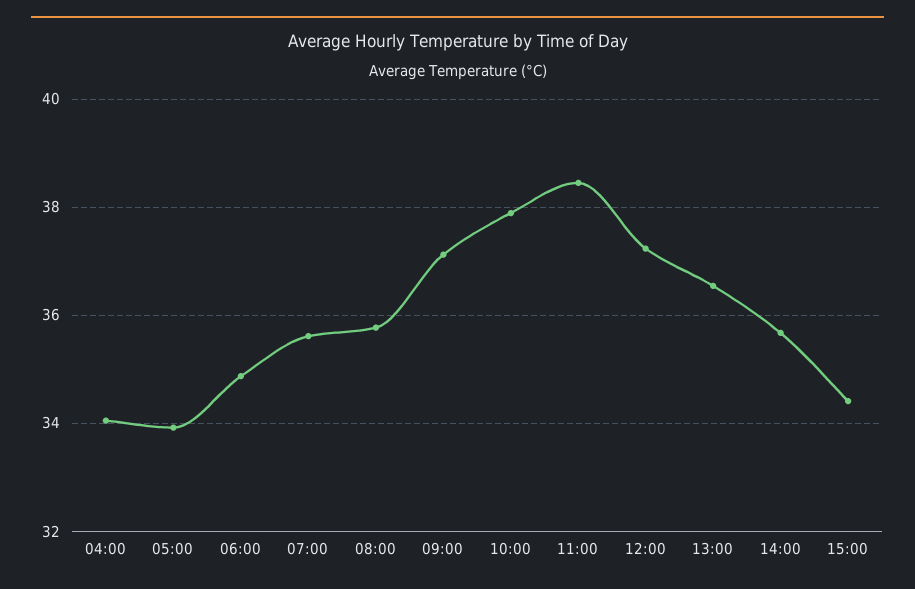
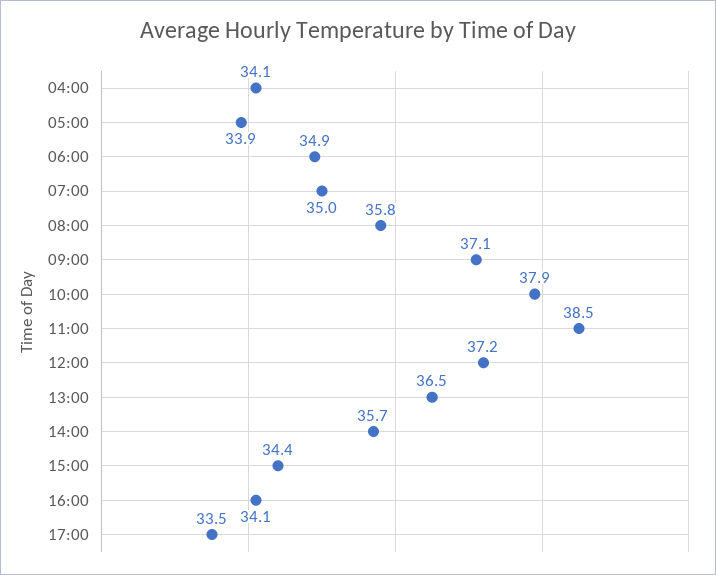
07:00: 35.6 -> 35
16:00: none -> 34.1
17:00: none -> 33.5

